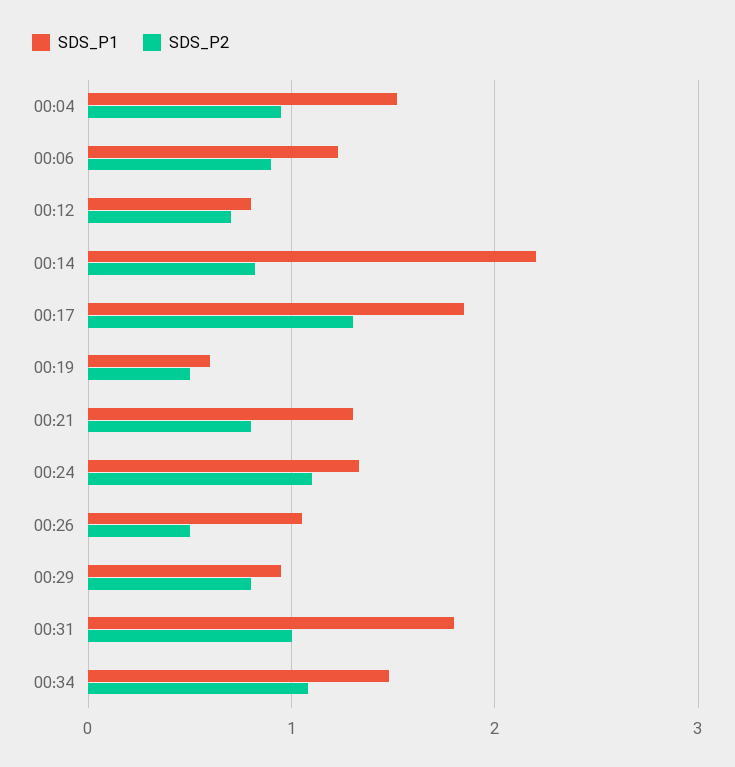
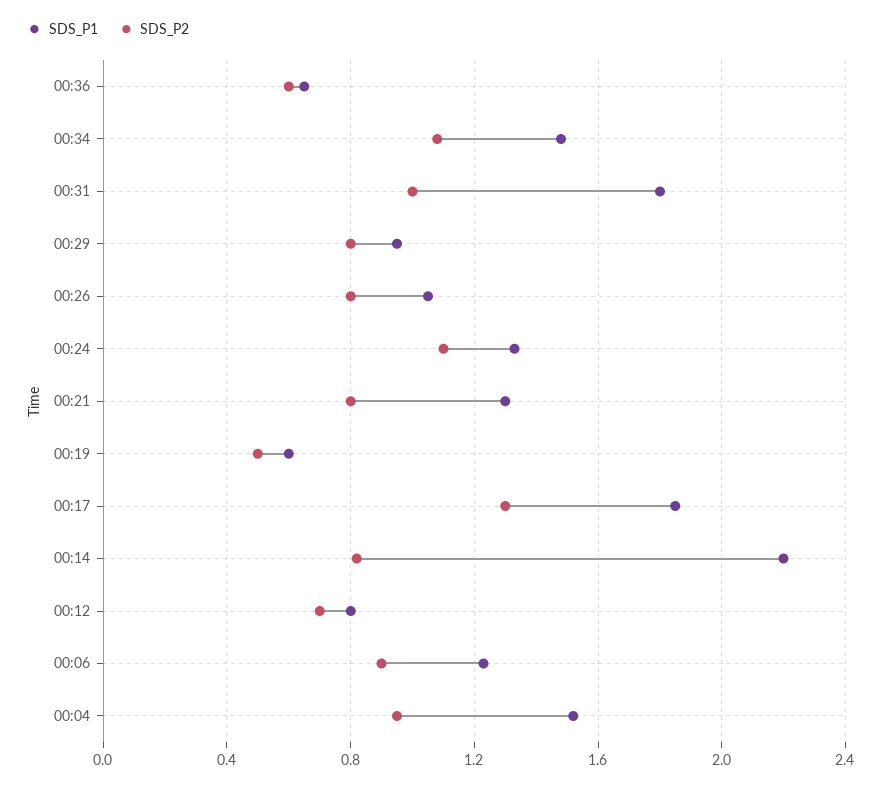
SDS_P2, 00:26: 0.5 -> 0.8
SDS_P1, 00:36: none -> 0.65
SDS_P2, 00:36: none -> 0.6

